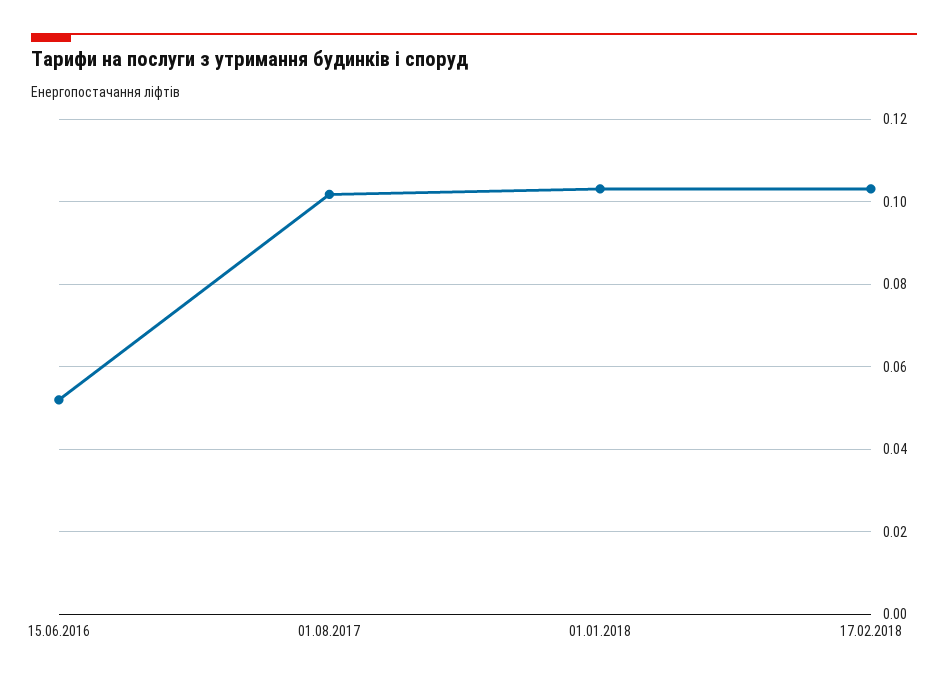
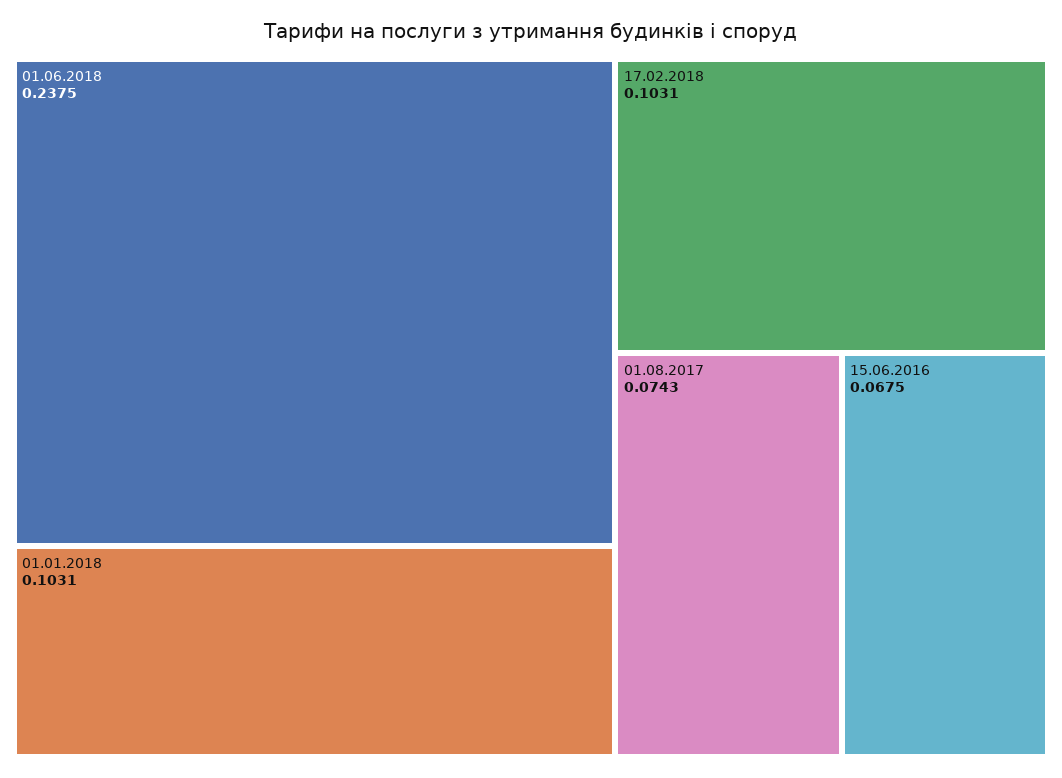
15.06.2016: 0.052 -> 0.0675
01.08.2017: 0.102 -> 0.0743
01.06.2018: none -> 0.2375

